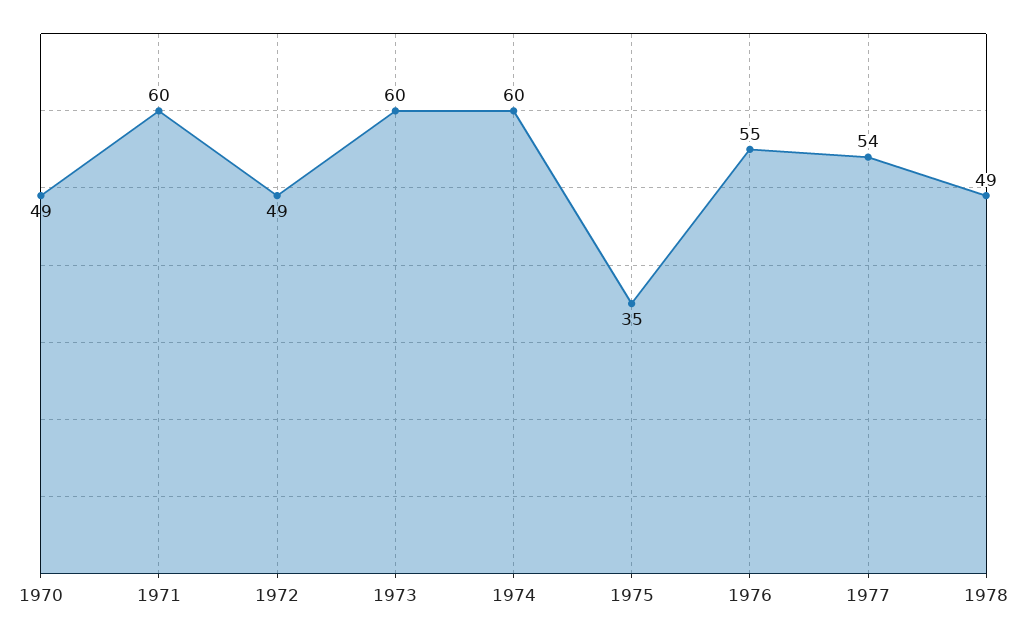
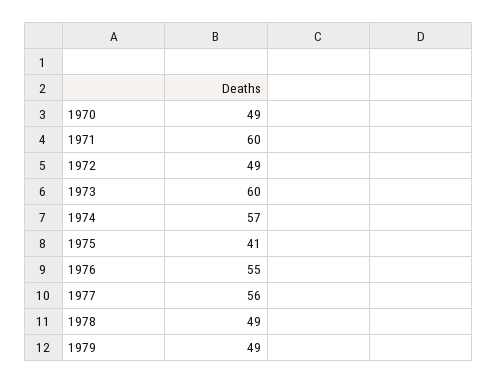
1974: 60 -> 57
1975: 35 -> 41
1977: 54 -> 56
1979: none -> 49

